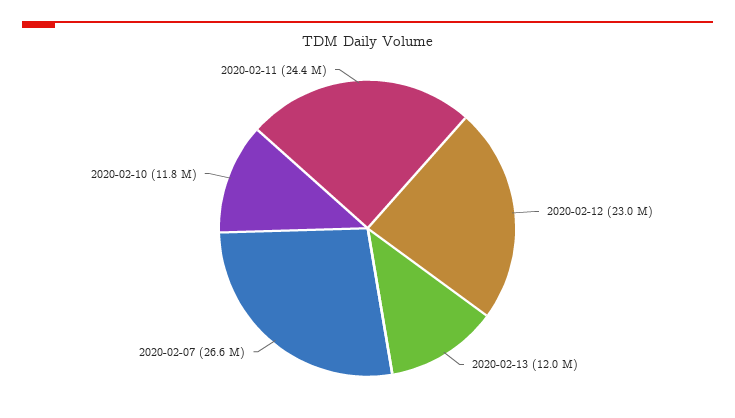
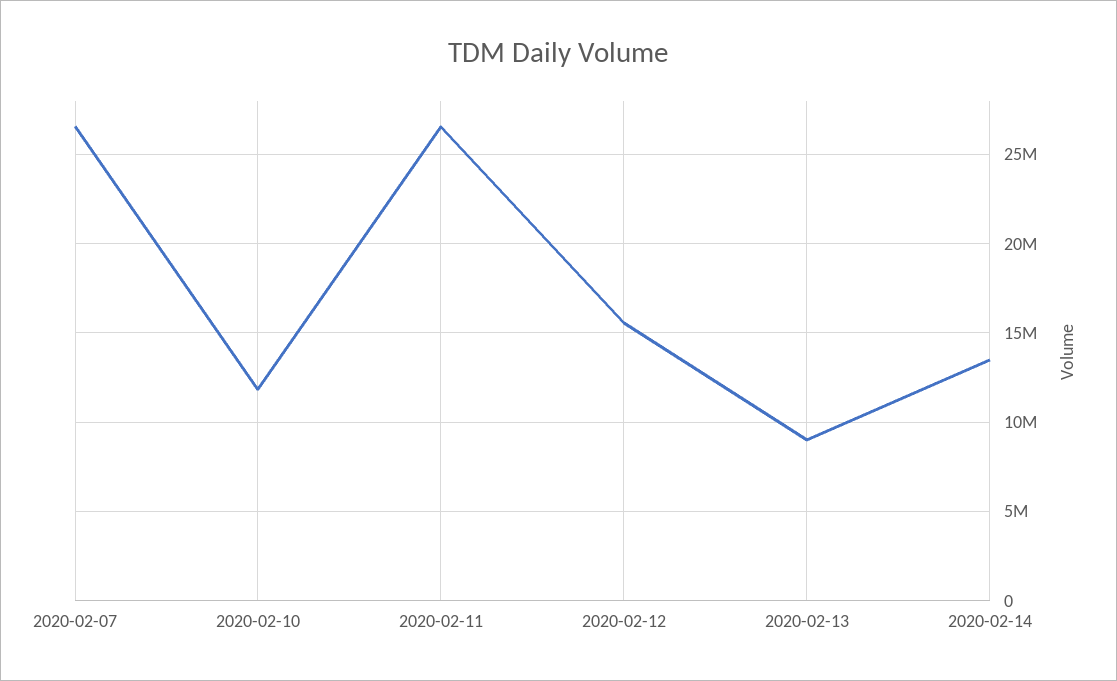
2020-02-12: 23000000 -> 15500000
2020-02-13: 12000000 -> 9000000
2020-02-11: 24400000 -> 26500000
2020-02-14: none -> 13500000

